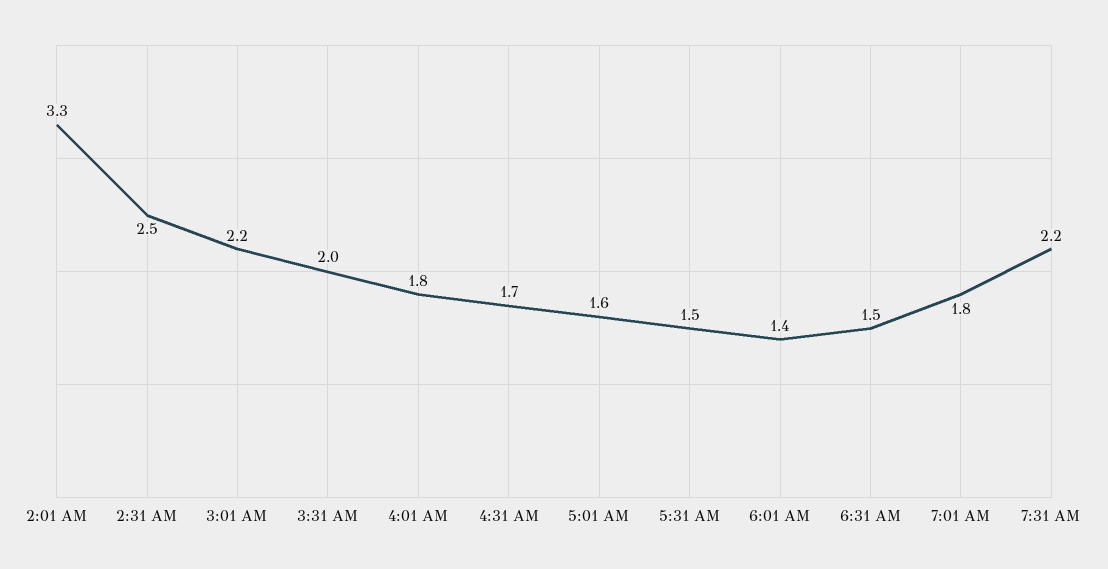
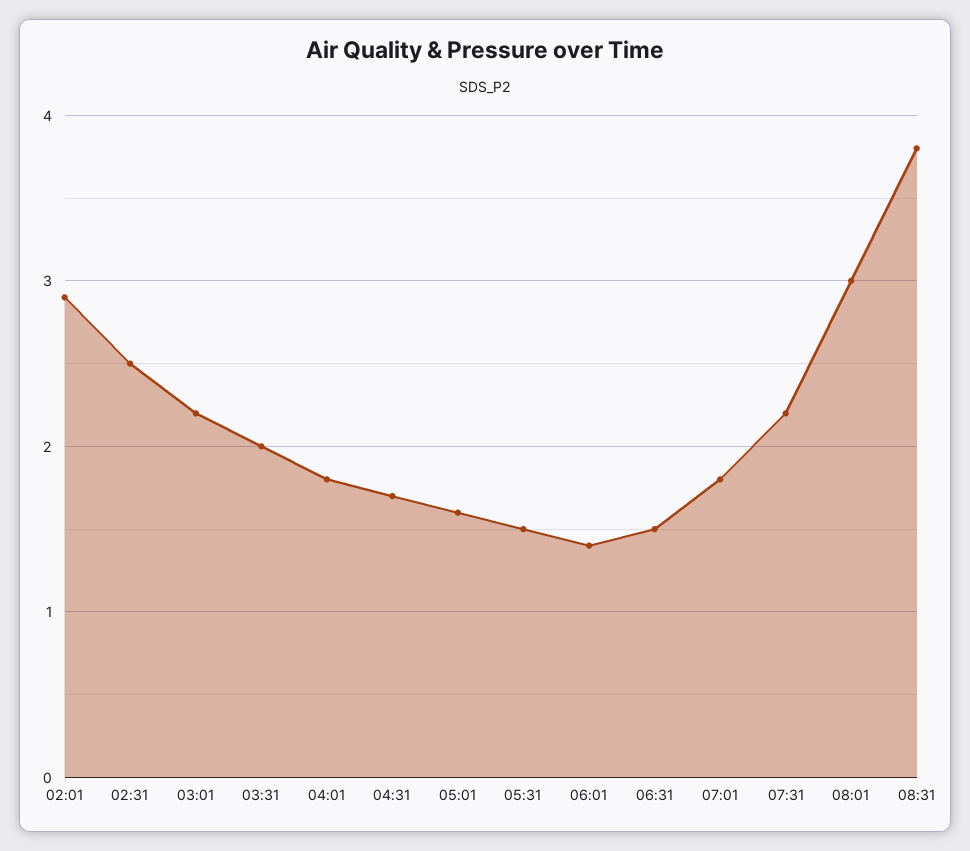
2:01 AM: 3.3 -> 2.9
08:01: none -> 3
08:31: none -> 3.8

